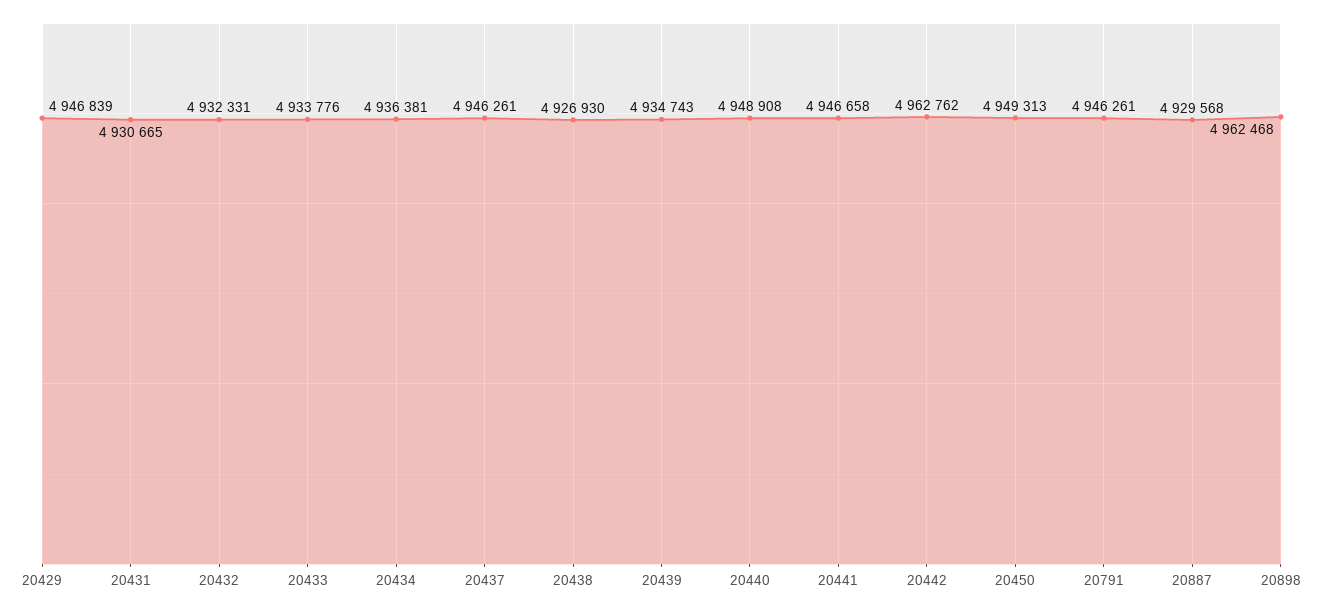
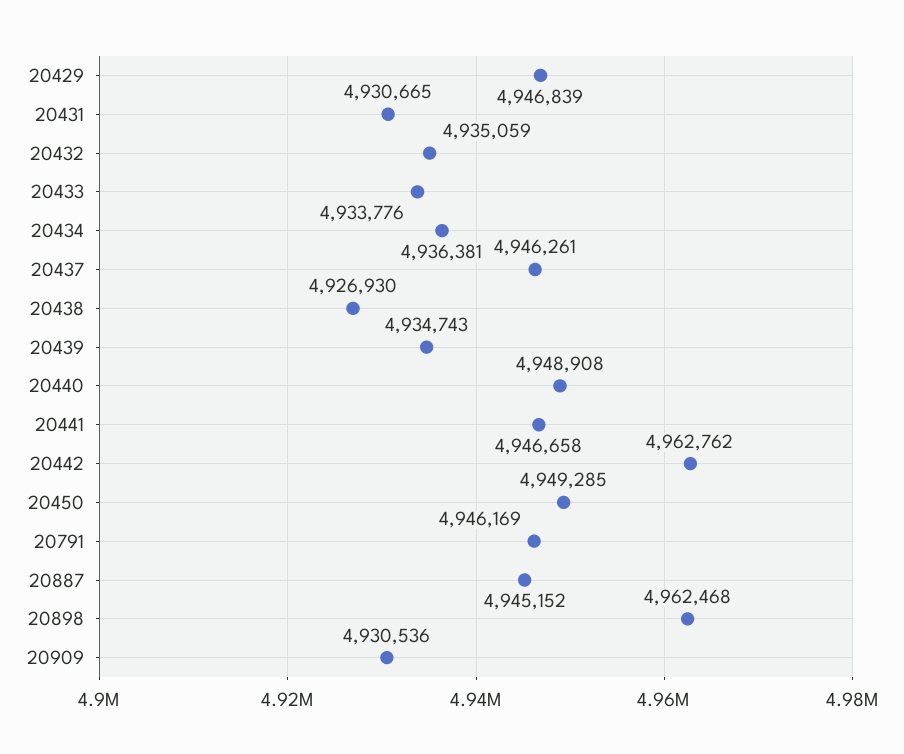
20432: 4932331 -> 4935059
20450: 4949313 -> 4949285
20791: 4946261 -> 4946169
20887: 4929568 -> 4945152
20909: none -> 4930536

